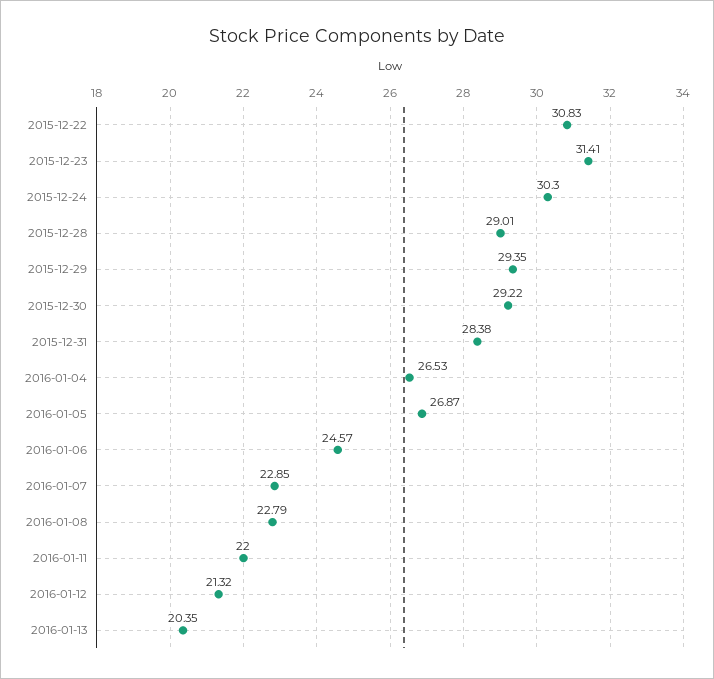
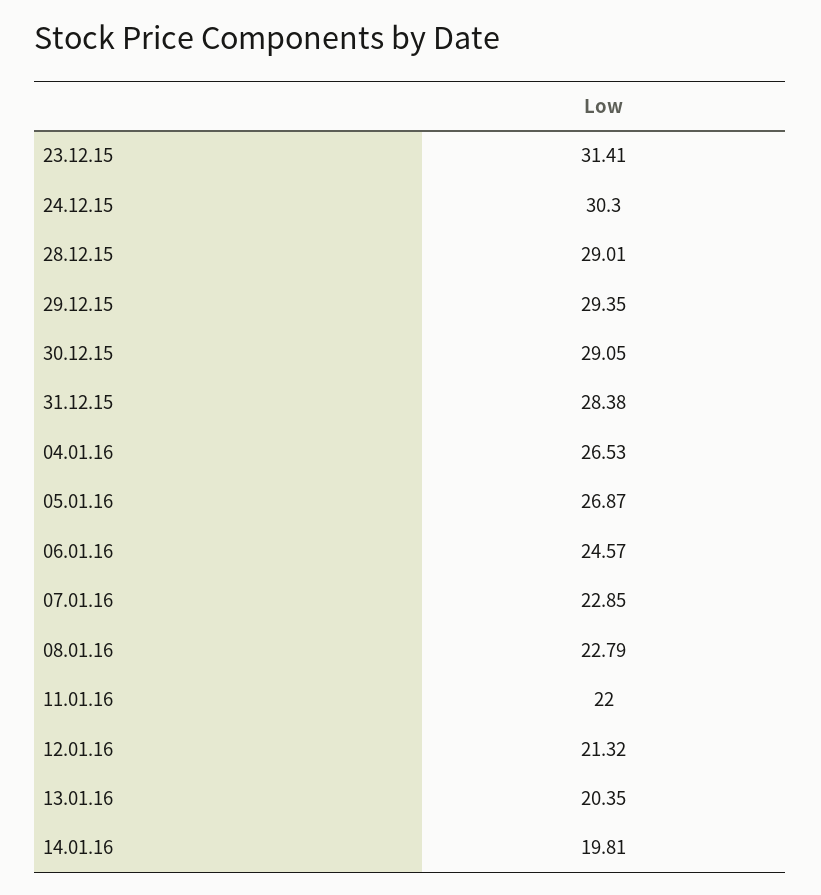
2015-12-22: 30.83 -> none
2015-12-30: 29.22 -> 29.05
14.01.16: none -> 19.81

